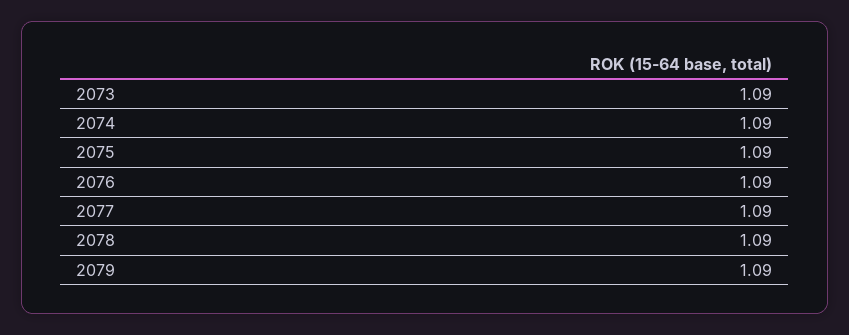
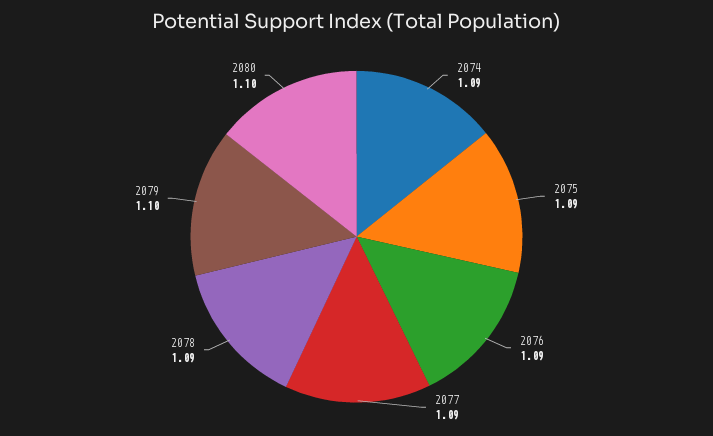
2073: 1.09 -> none
2079: 1.09 -> 1.1
2080: none -> 1.1

